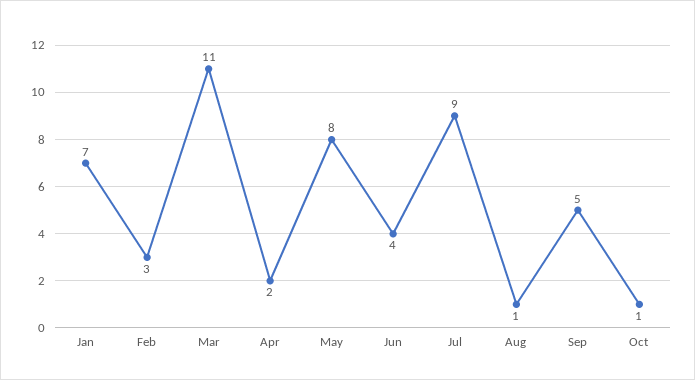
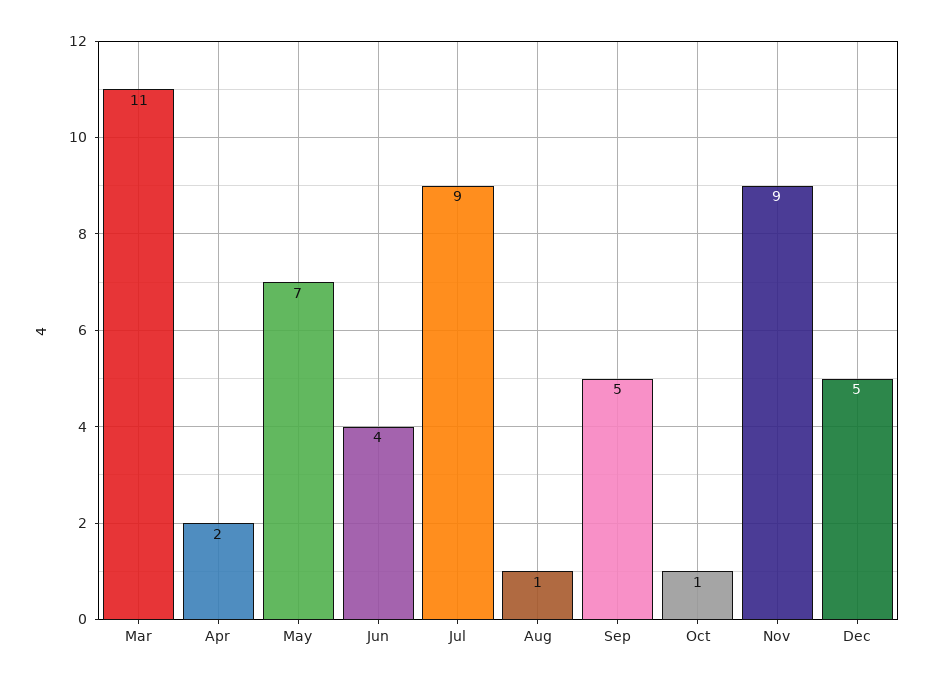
Jan: 7 -> none
Feb: 3 -> none
May: 8 -> 7
Nov: none -> 9
Dec: none -> 5

